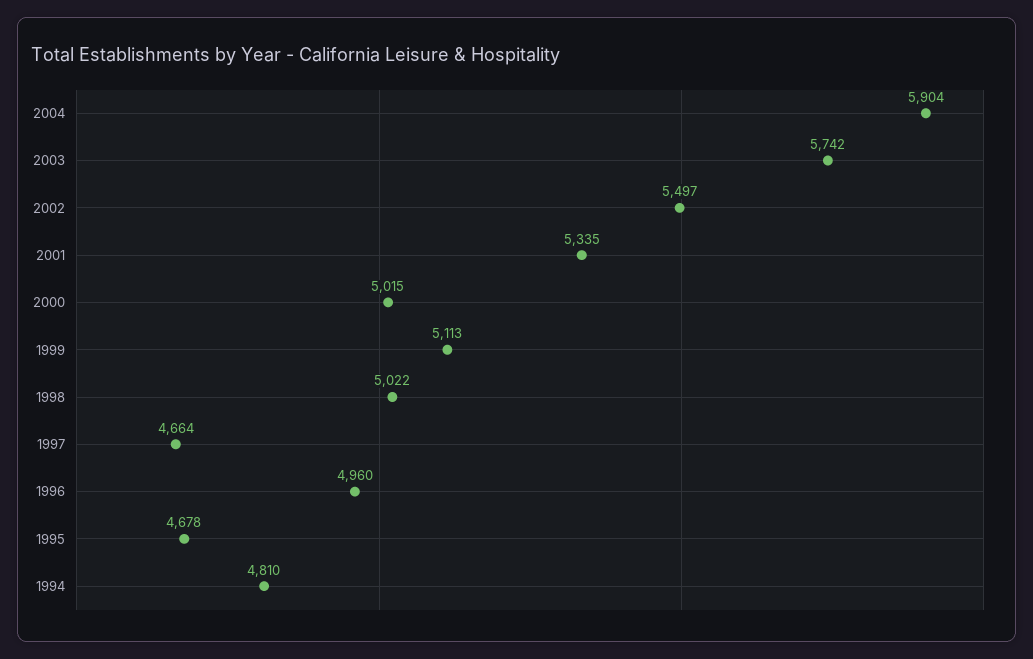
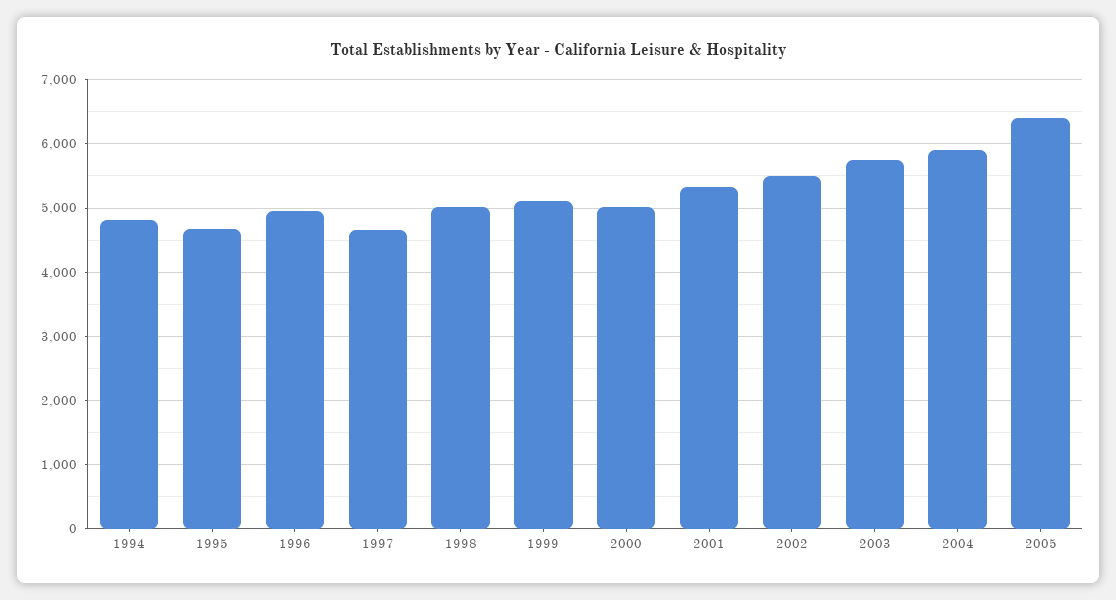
2005: none -> 6400

